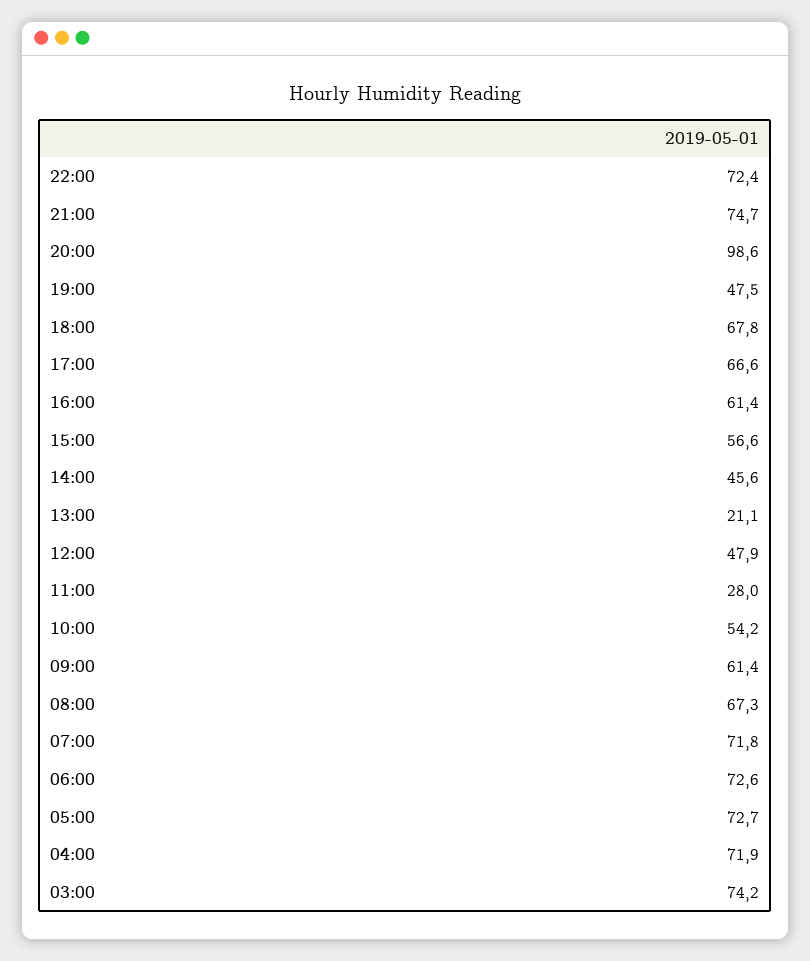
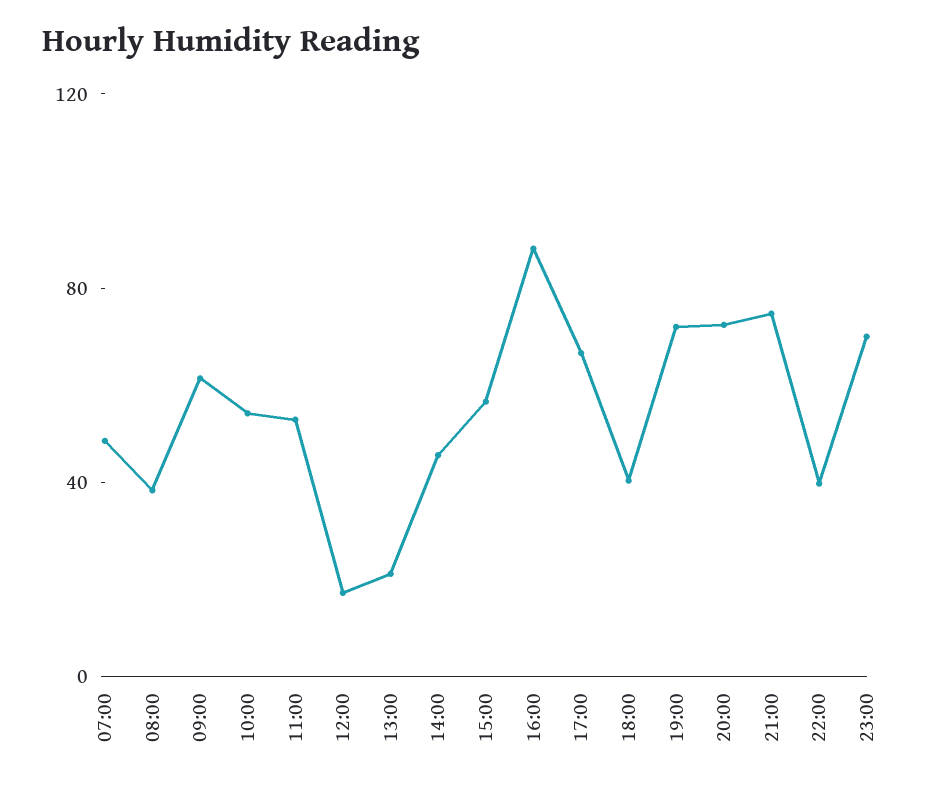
22:00: 72.4 -> 40
20:00: 98.6 -> 70
19:00: 47.5 -> 70
18:00: 67.8 -> 40
16:00: 61.4 -> 90
12:00: 47.9 -> 20
11:00: 28 -> 50
08:00: 67.3 -> 40
07:00: 71.8 -> 50
06:00: 72.6 -> none
05:00: 72.7 -> none
04:00: 71.9 -> none
03:00: 74.2 -> none
23:00: none -> 70

